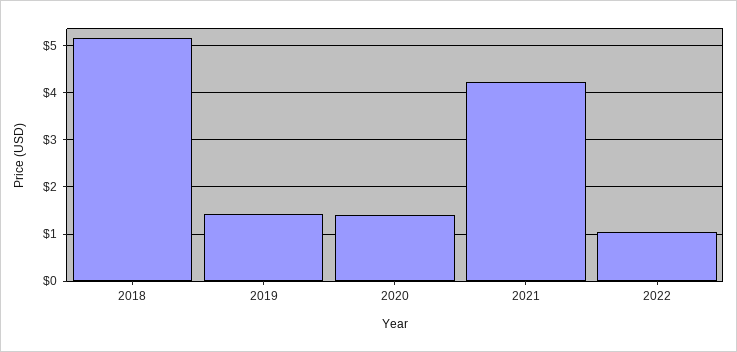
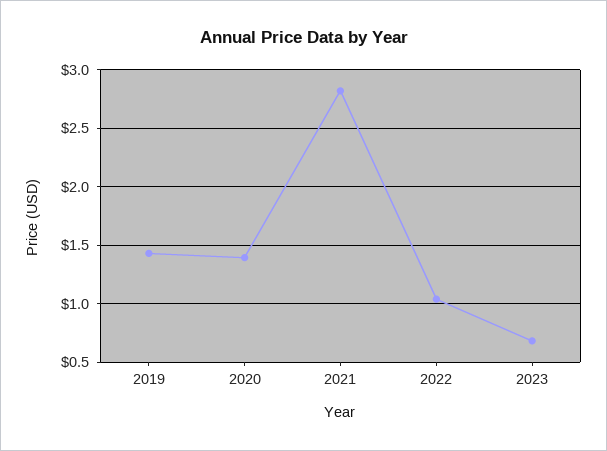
2018: 5.2 -> none
2021: 4.2 -> 2.8
2023: none -> 0.7

